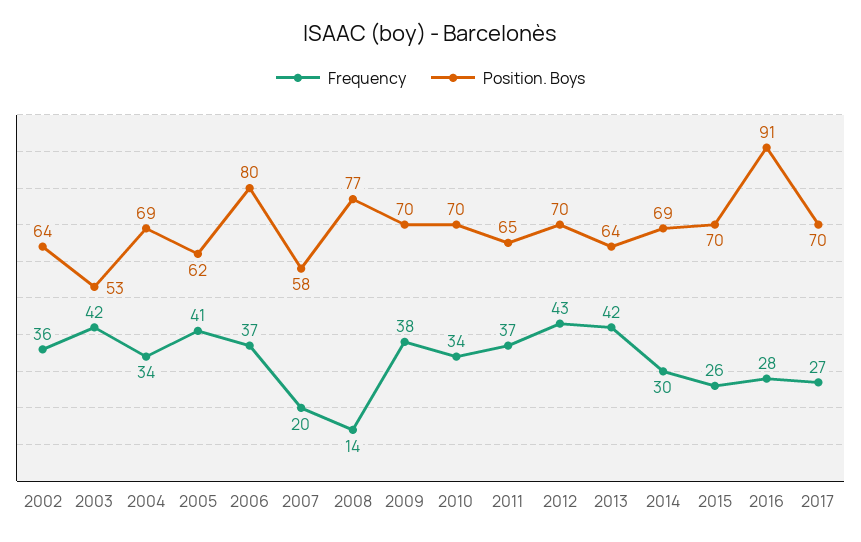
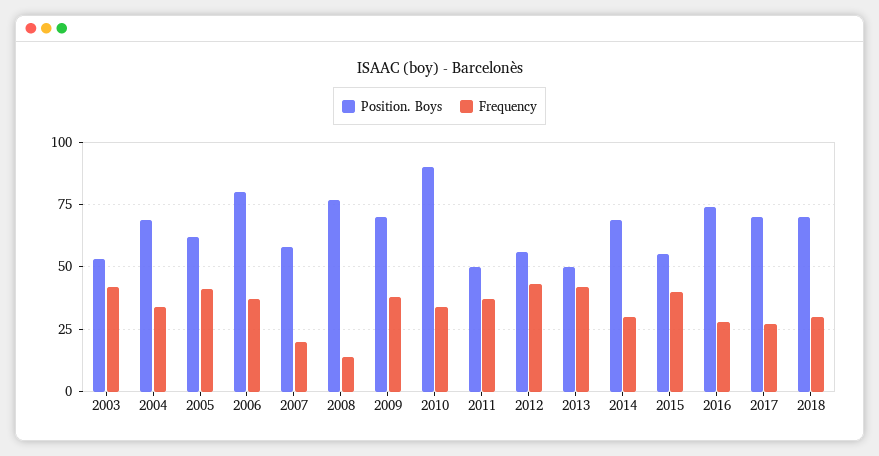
Frequency, 2002: 36 -> none
Position. Boys, 2002: 64 -> none
Position. Boys, 2010: 70 -> 90
Position. Boys, 2011: 65 -> 50
Position. Boys, 2012: 70 -> 55
Position. Boys, 2013: 64 -> 50
Frequency, 2015: 26 -> 40
Position. Boys, 2015: 70 -> 55
Position. Boys, 2016: 91 -> 75
Position. Boys, 2018: none -> 70
Frequency, 2018: none -> 30

